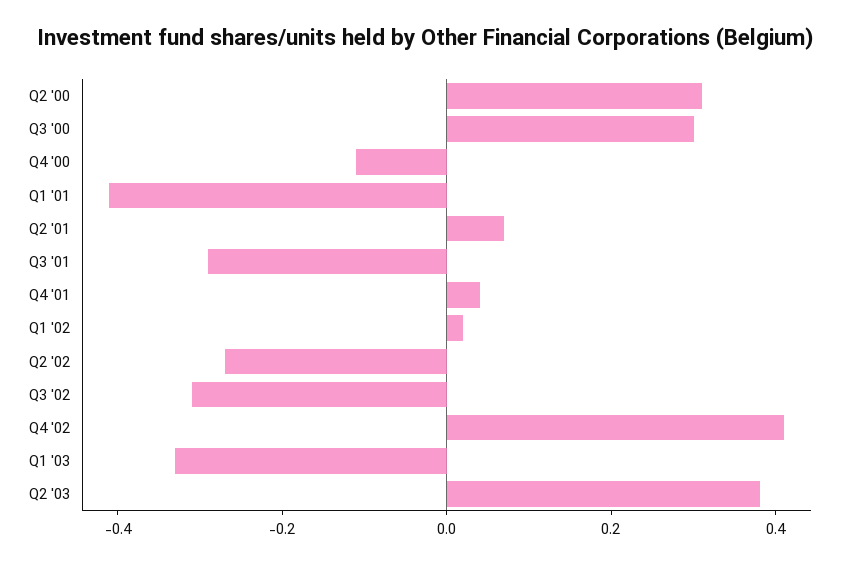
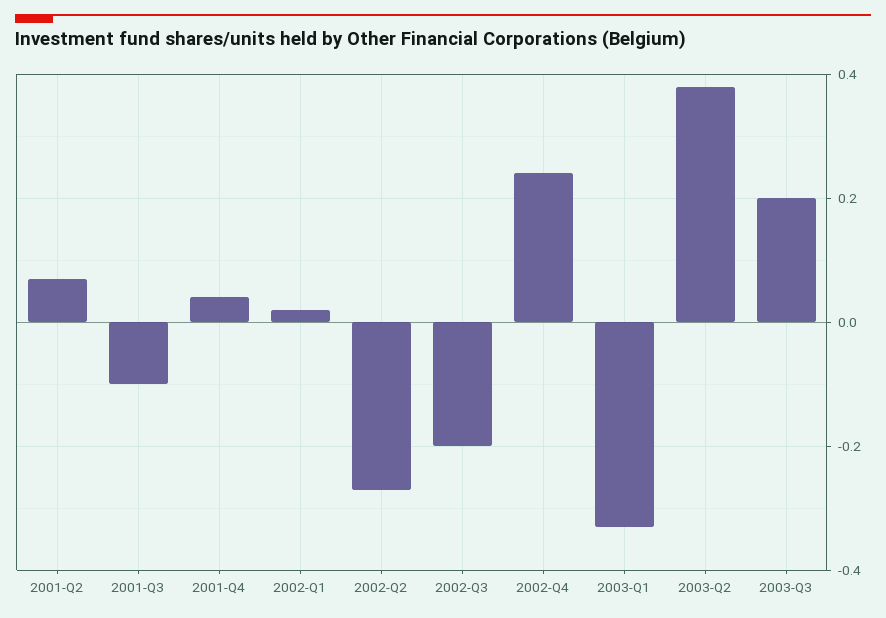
Q2 '00: 0.3 -> none
Q3 '00: 0.3 -> none
Q4 '00: -0.1 -> none
Q1 '01: -0.4 -> none
Q3 '01: -0.3 -> -0.1
Q3 '02: -0.3 -> -0.2
Q4 '02: 0.4 -> 0.25
2003-Q3: none -> 0.2

